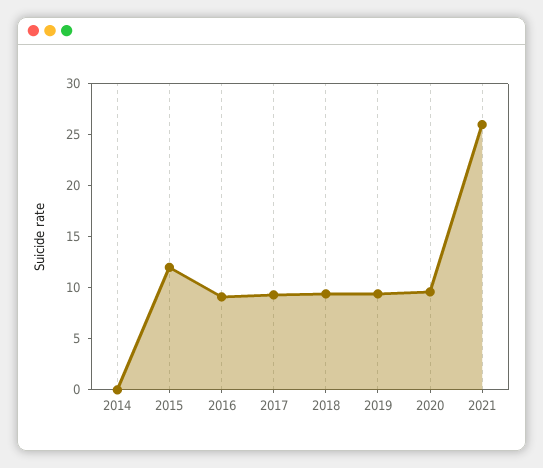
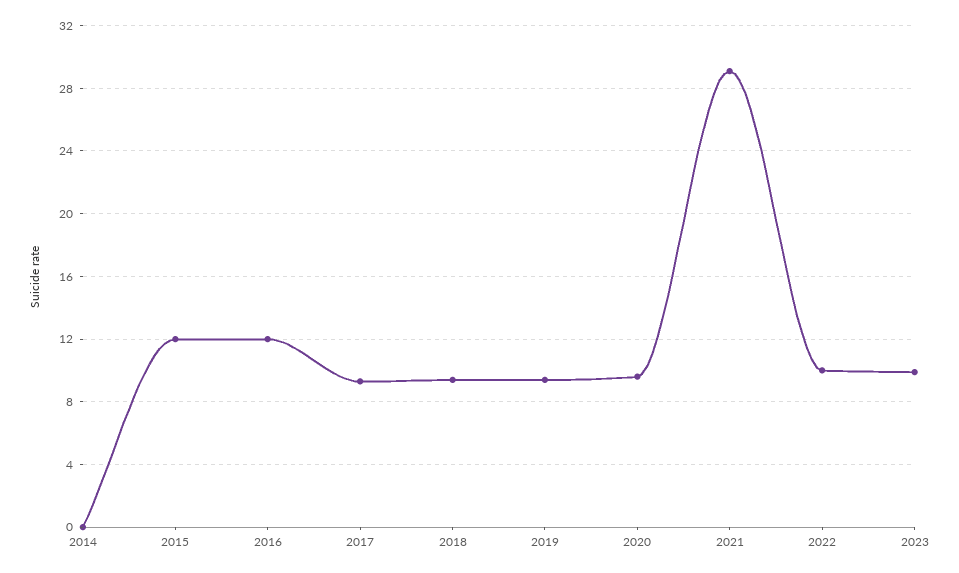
2016: 9 -> 12
2021: 26 -> 29
2022: none -> 10
2023: none -> 10

